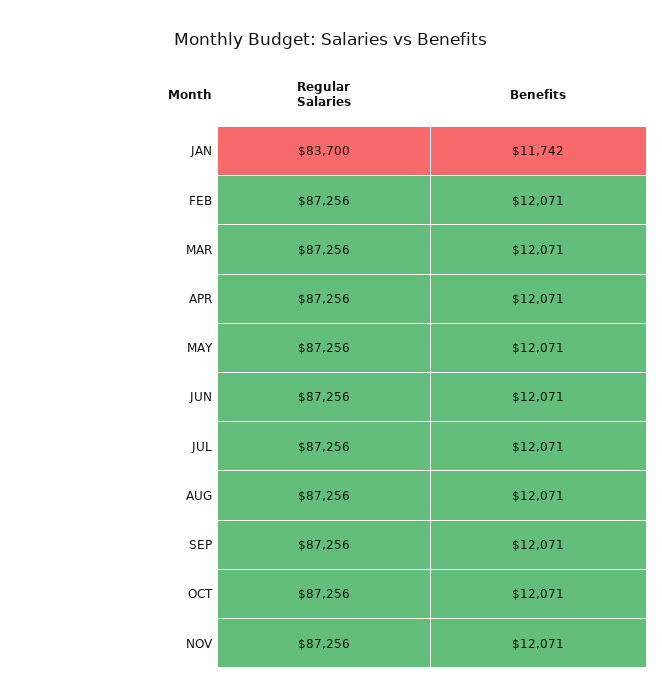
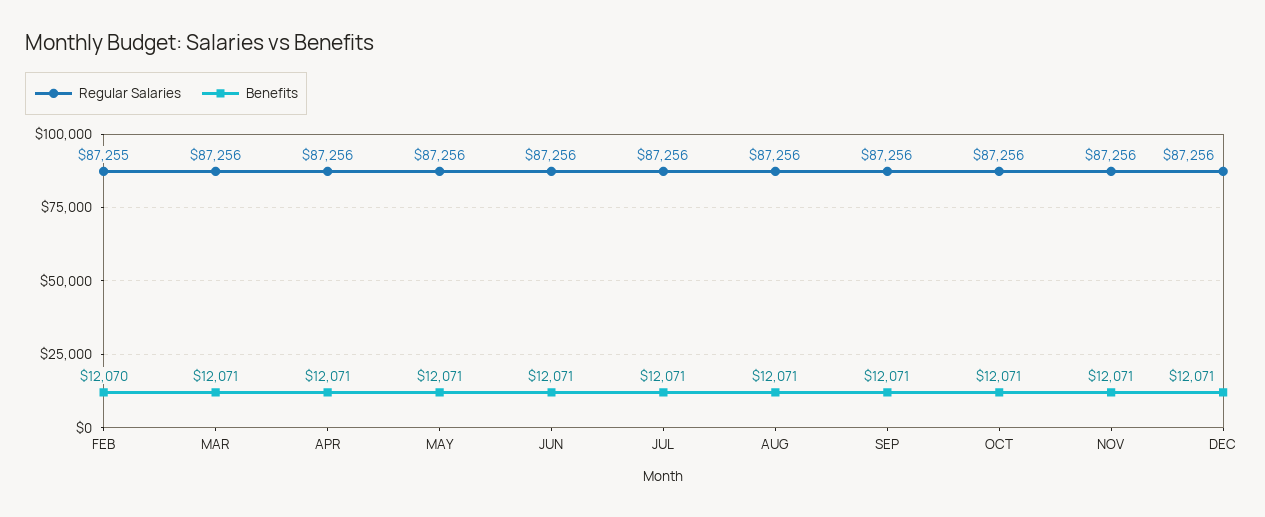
Regular Salaries, JAN: 83700 -> none
Benefits, JAN: 11742 -> none
Regular Salaries, FEB: 87256 -> 87255
Benefits, FEB: 12071 -> 12070
Regular Salaries, DEC: none -> 87256
Benefits, DEC: none -> 12071

